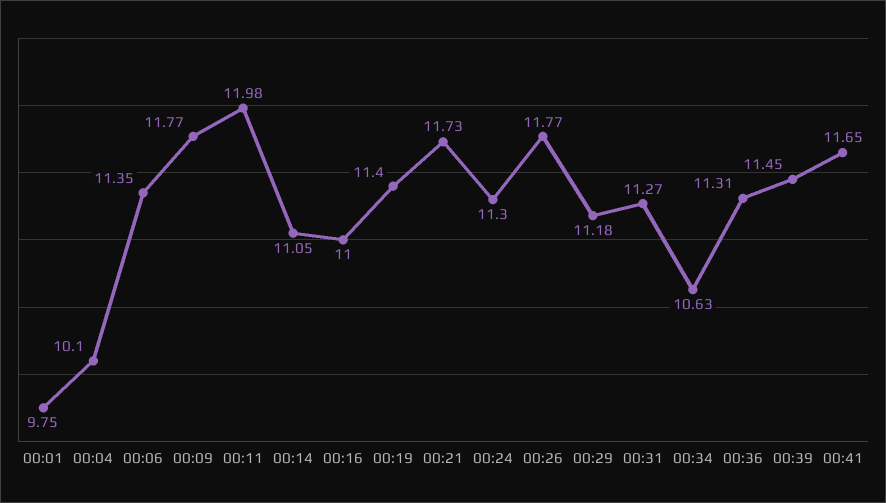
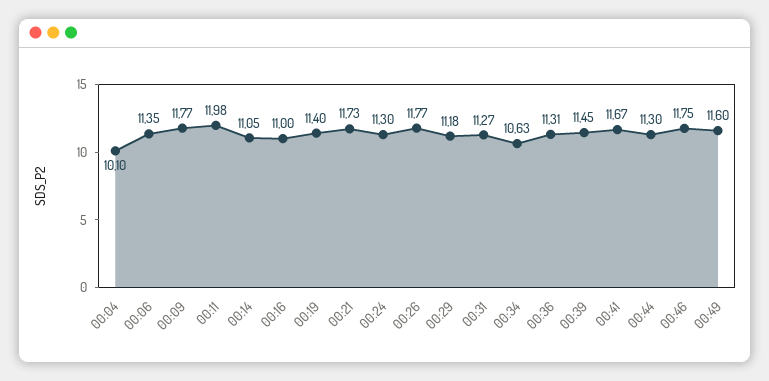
00:01: 9.75 -> none
00:41: 11.65 -> 11.67
00:44: none -> 11.3
00:46: none -> 11.75
00:49: none -> 11.6

